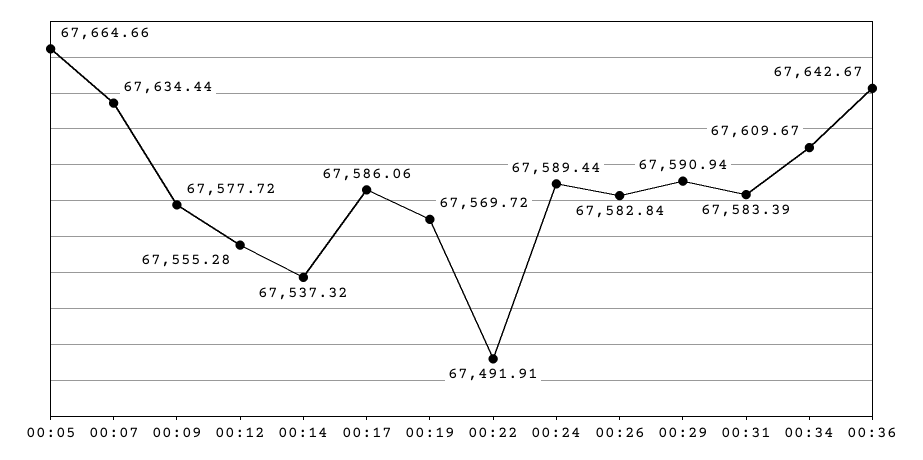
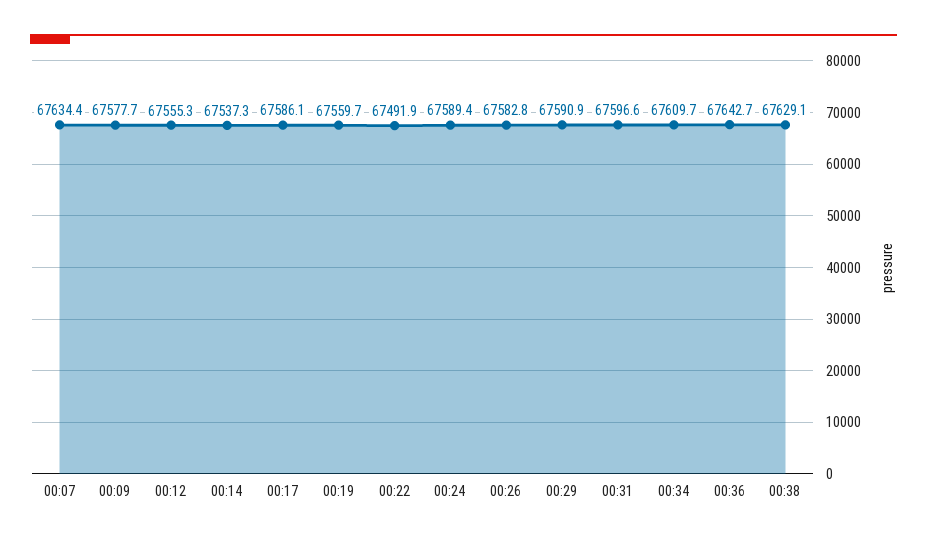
00:05: 67664.66 -> none
00:19: 67569.72 -> 67559.7
00:31: 67583.39 -> 67596.6
00:38: none -> 67629.1

